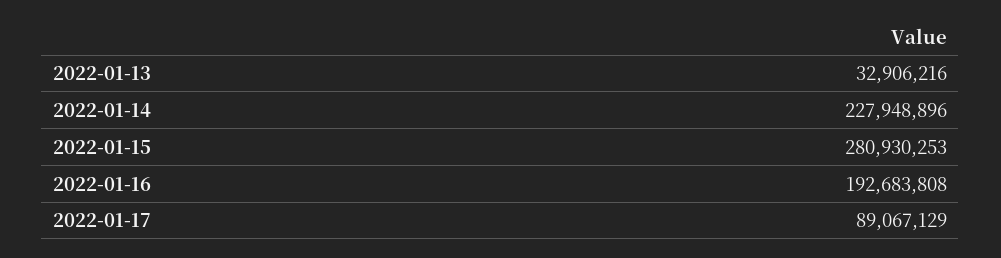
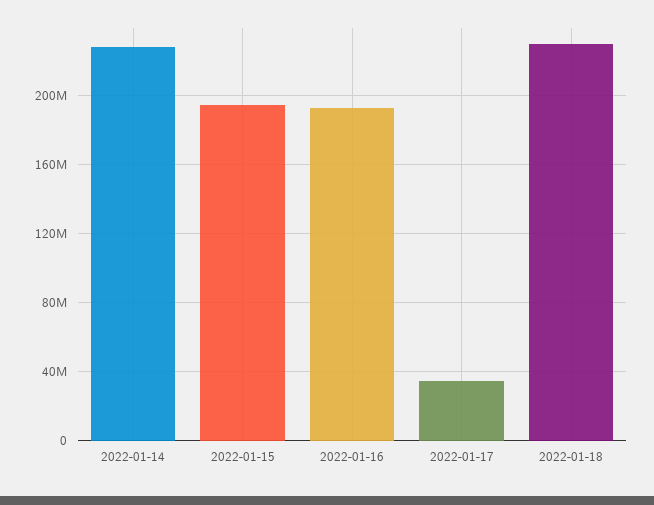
2022-01-13: 32906216 -> none
2022-01-15: 280930253 -> 195000000
2022-01-17: 89067129 -> 35000000
2022-01-18: none -> 230000000

